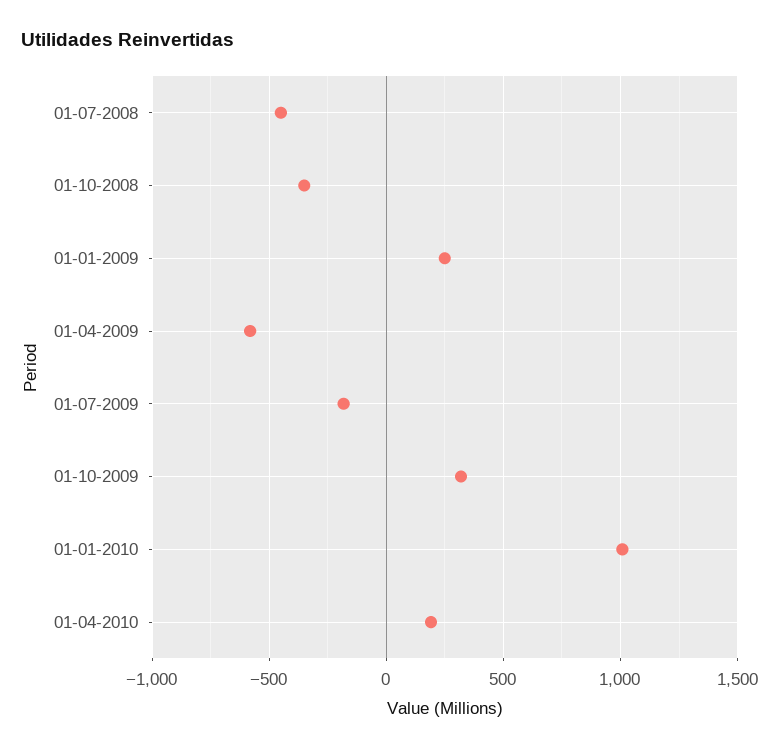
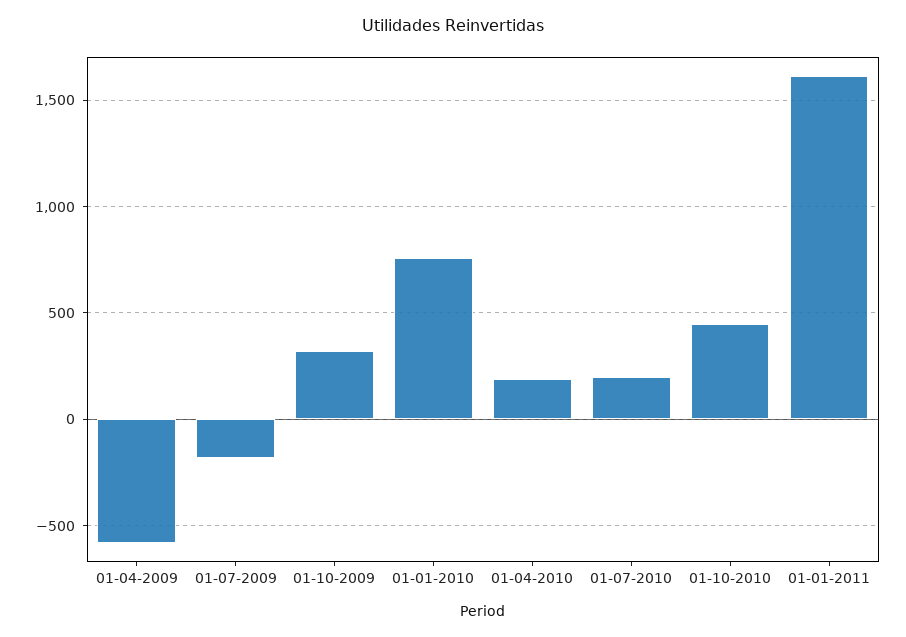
01-07-2008: -450 -> none
01-10-2008: -350 -> none
01-01-2009: 250 -> none
01-01-2010: 1000 -> 750
01-07-2010: none -> 200
01-10-2010: none -> 450
01-01-2011: none -> 1600

